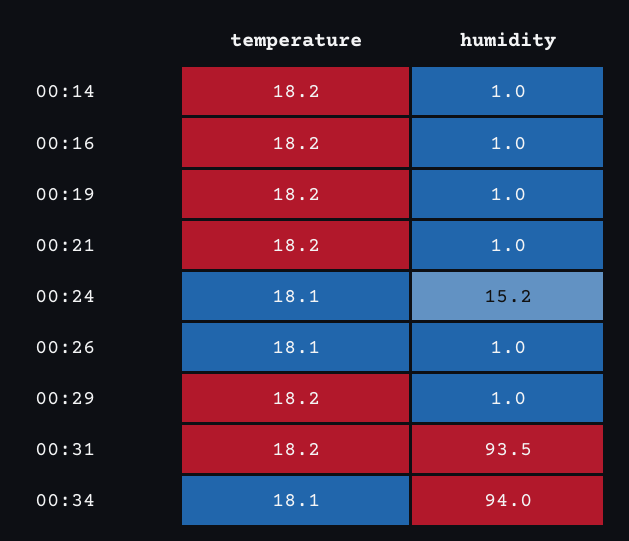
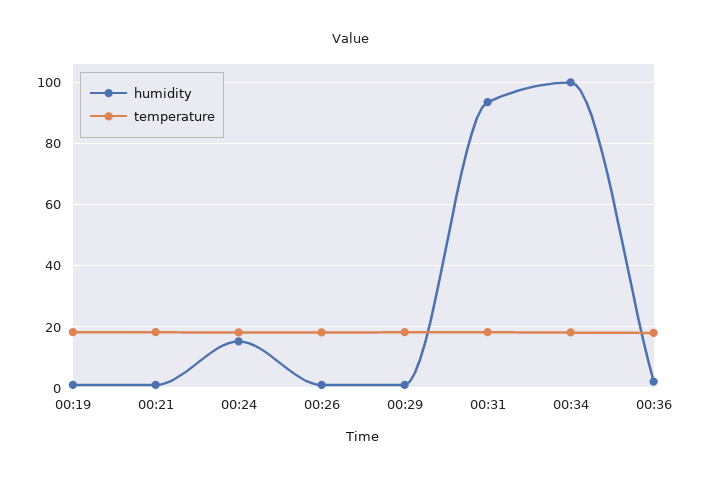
temperature, 00:14: 18.2 -> none
humidity, 00:14: 1 -> none
temperature, 00:16: 18.2 -> none
humidity, 00:16: 1 -> none
humidity, 00:34: 94 -> 100
humidity, 00:36: none -> 2
temperature, 00:36: none -> 18

